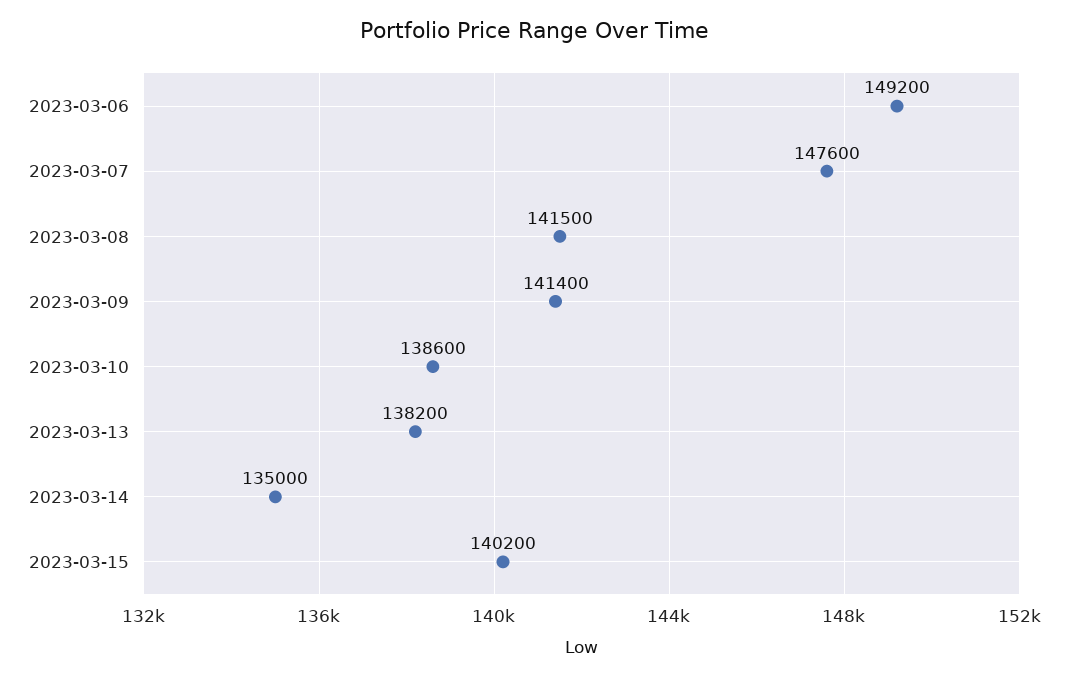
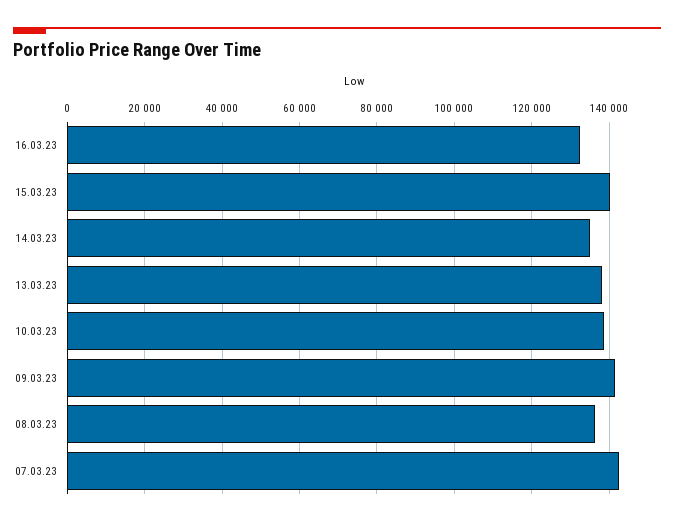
2023-03-06: 149200 -> none
2023-03-07: 147600 -> 142000
2023-03-08: 141500 -> 136000
16.03.23: none -> 132000

